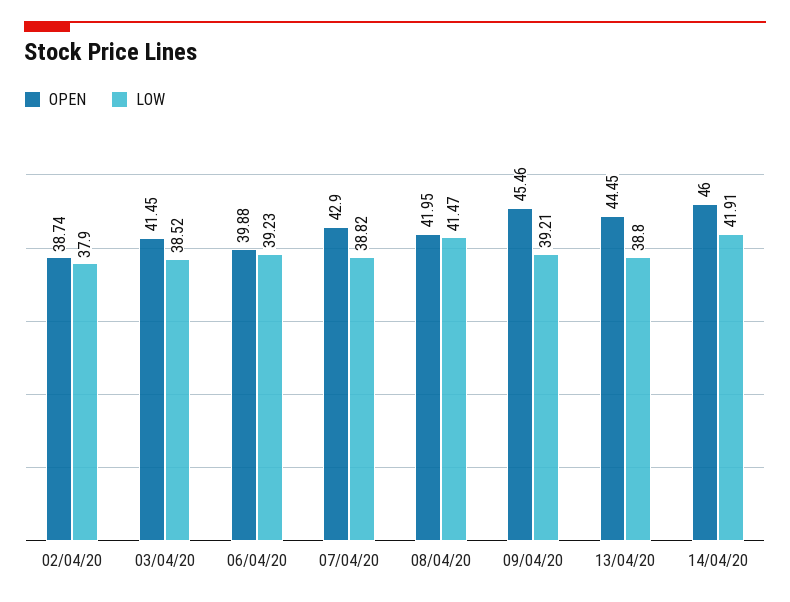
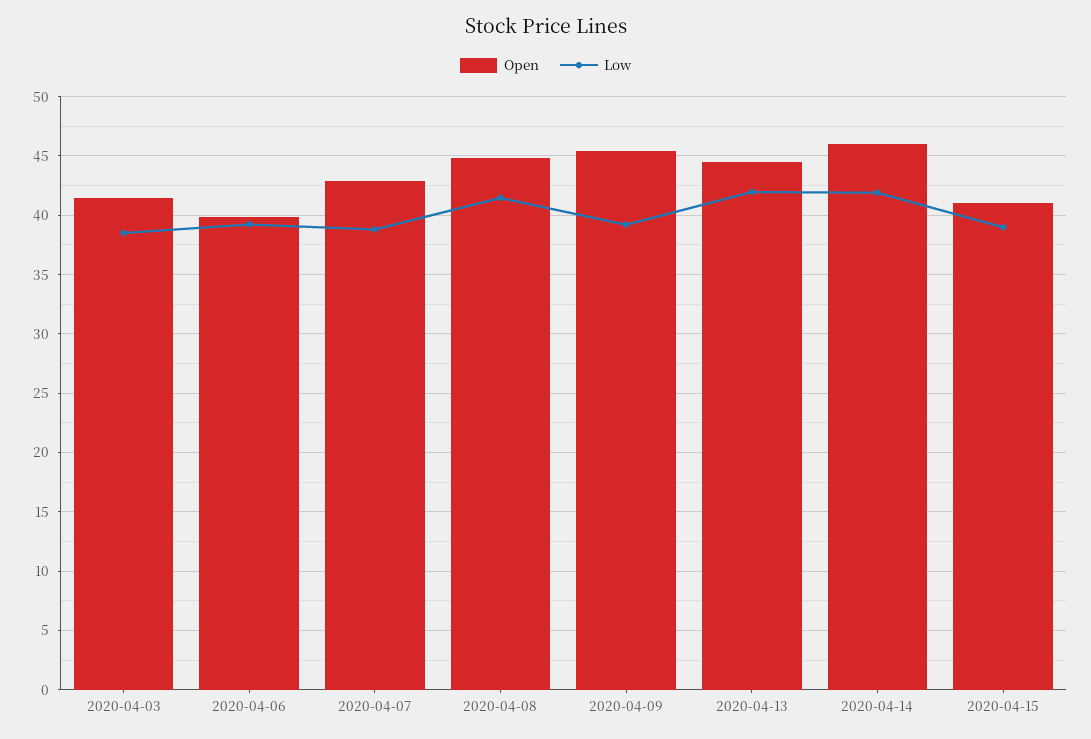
OPEN, 02/04/20: 38.74 -> none
LOW, 02/04/20: 37.9 -> none
OPEN, 08/04/20: 41.95 -> 45
LOW, 13/04/20: 38.8 -> 42
OPEN, 2020-04-15: none -> 41
LOW, 2020-04-15: none -> 39

